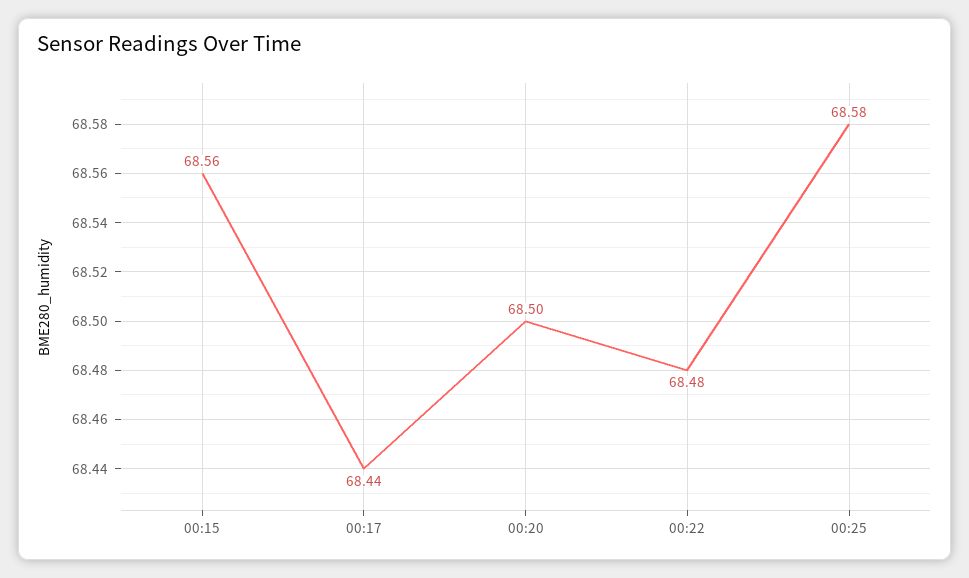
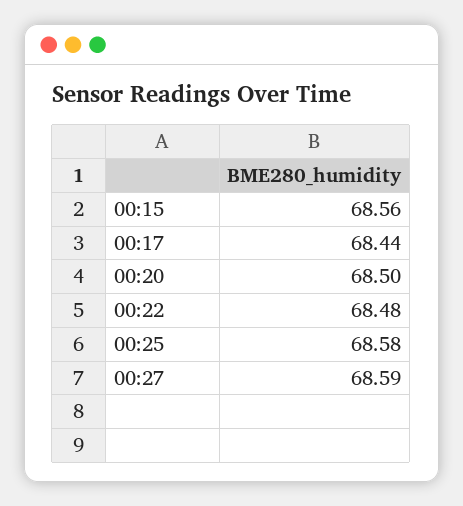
00:27: none -> 68.59

